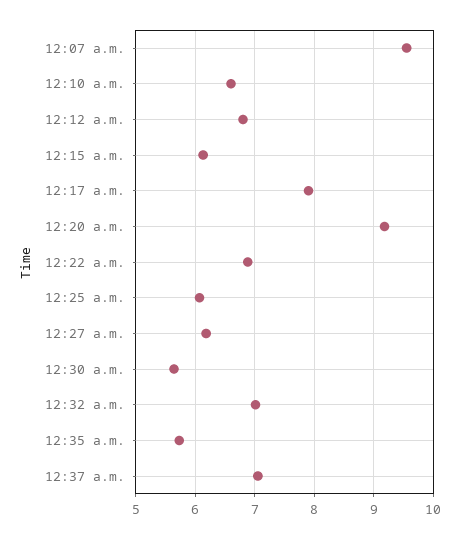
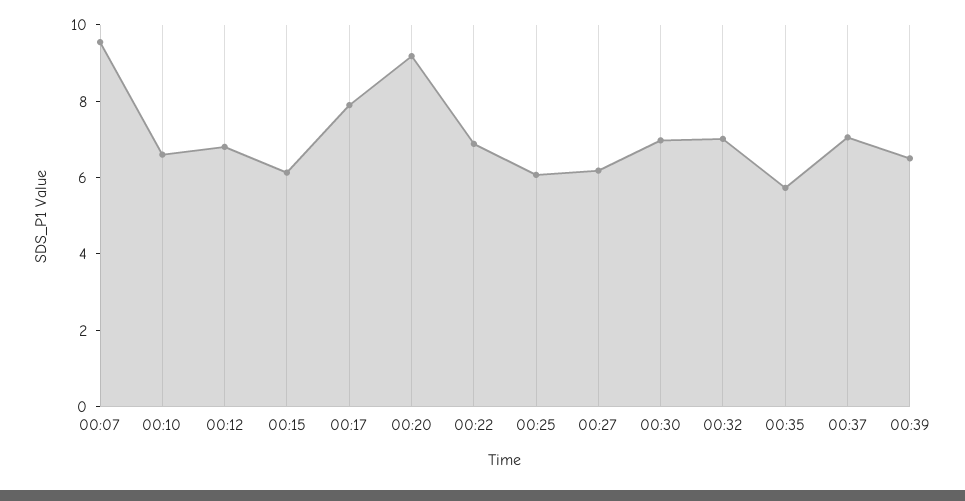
12:30 a.m.: 5.6 -> 7
00:39: none -> 6.5

